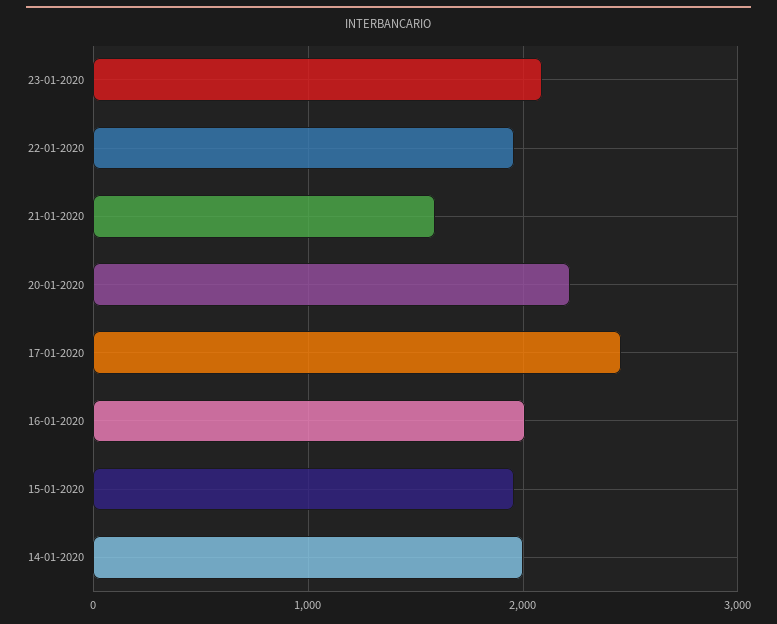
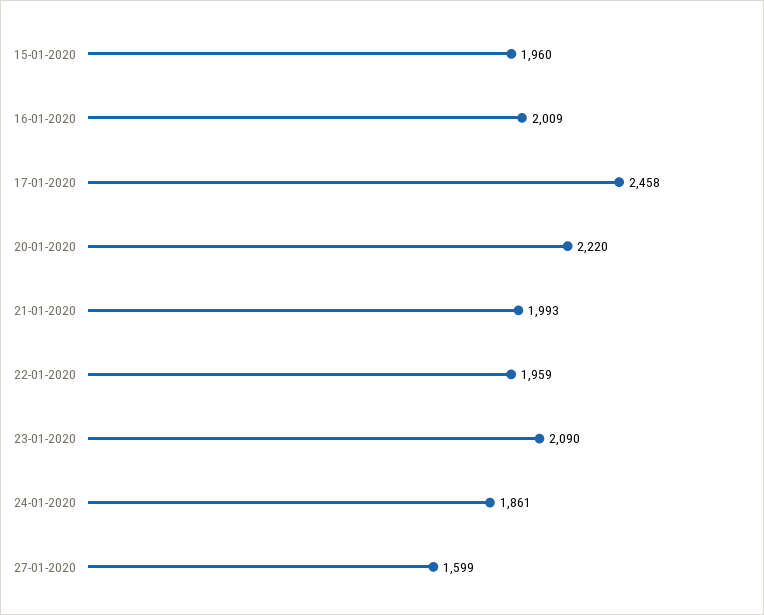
21-01-2020: 1600 -> 1993
14-01-2020: 2000 -> none
24-01-2020: none -> 1861
27-01-2020: none -> 1599

